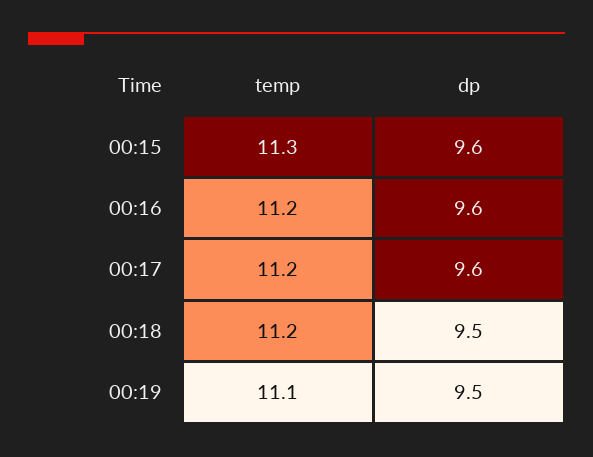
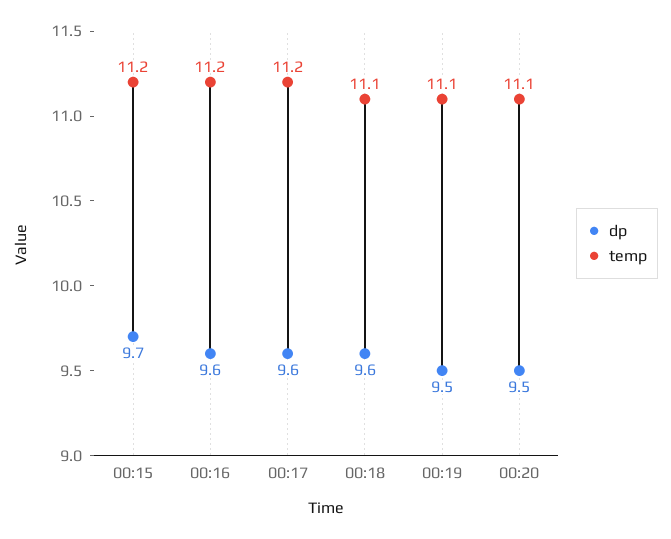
temp, 00:15: 11.3 -> 11.2
dp, 00:15: 9.6 -> 9.7
temp, 00:18: 11.2 -> 11.1
dp, 00:18: 9.5 -> 9.6
dp, 00:20: none -> 9.5
temp, 00:20: none -> 11.1

